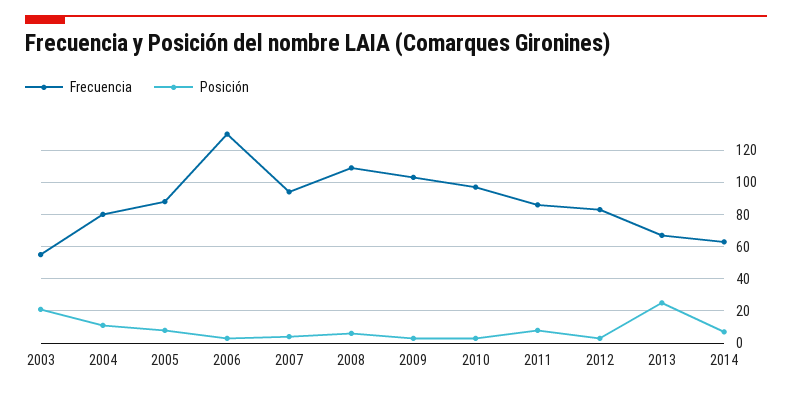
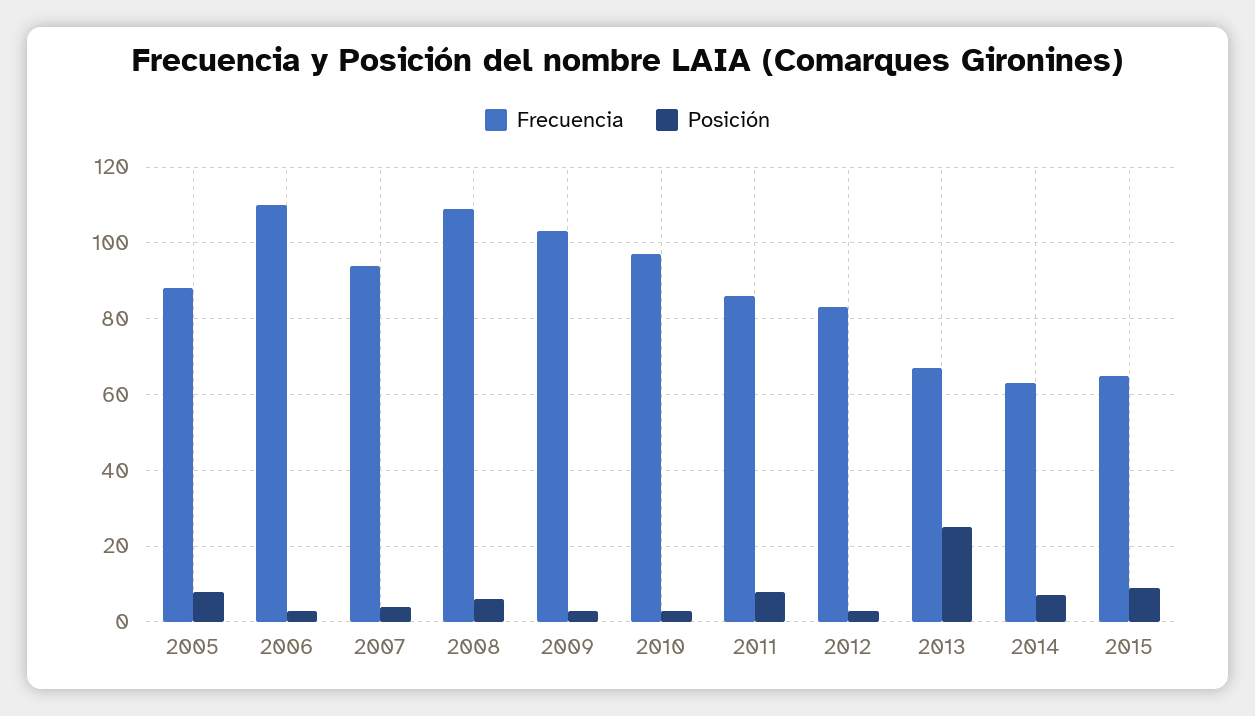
Frecuencia, 2003: 55 -> none
Posición, 2003: 20 -> none
Frecuencia, 2004: 80 -> none
Posición, 2004: 10 -> none
Frecuencia, 2006: 130 -> 110
Frecuencia, 2015: none -> 65
Posición, 2015: none -> 10

